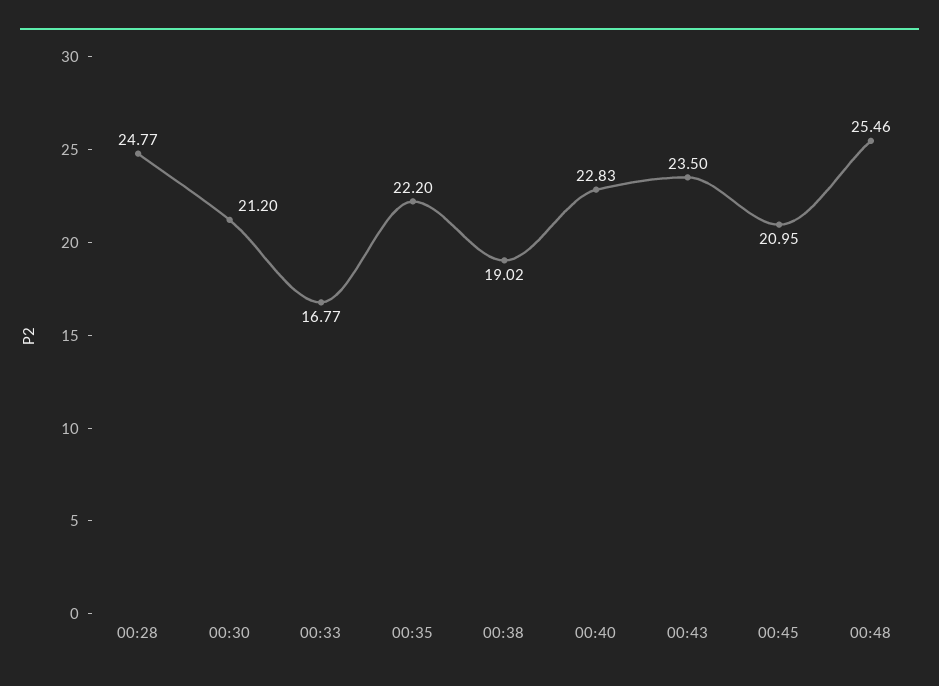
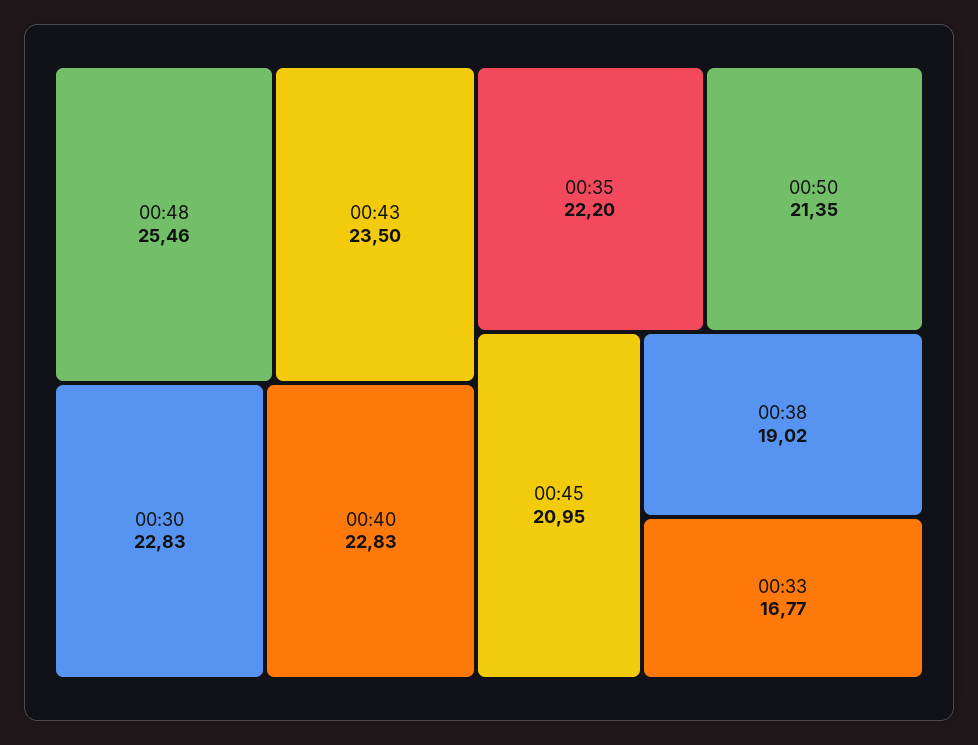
00:28: 24.77 -> none
00:30: 21.2 -> 22.83
00:50: none -> 21.35

